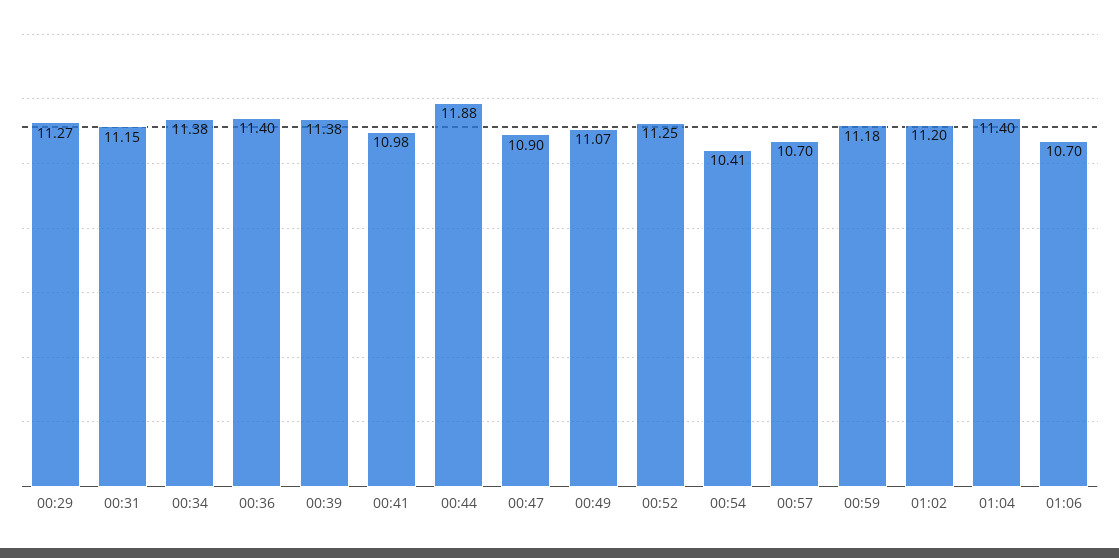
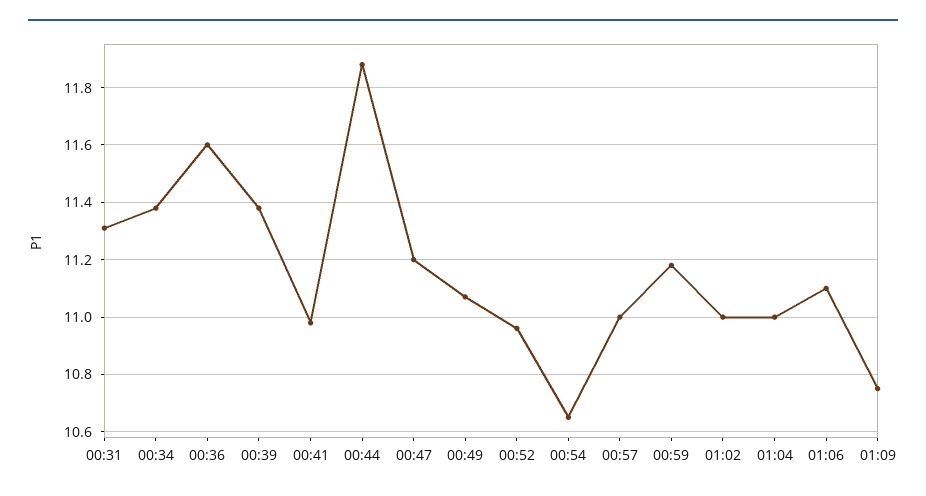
00:29: 11.27 -> none
00:31: 11.15 -> 11.3
00:36: 11.4 -> 11.6
00:47: 10.9 -> 11.2
00:52: 11.25 -> 10.95
00:54: 10.41 -> 10.65
00:57: 10.7 -> 11
01:02: 11.2 -> 11
01:04: 11.4 -> 11
01:06: 10.7 -> 11.1
01:09: none -> 10.75

